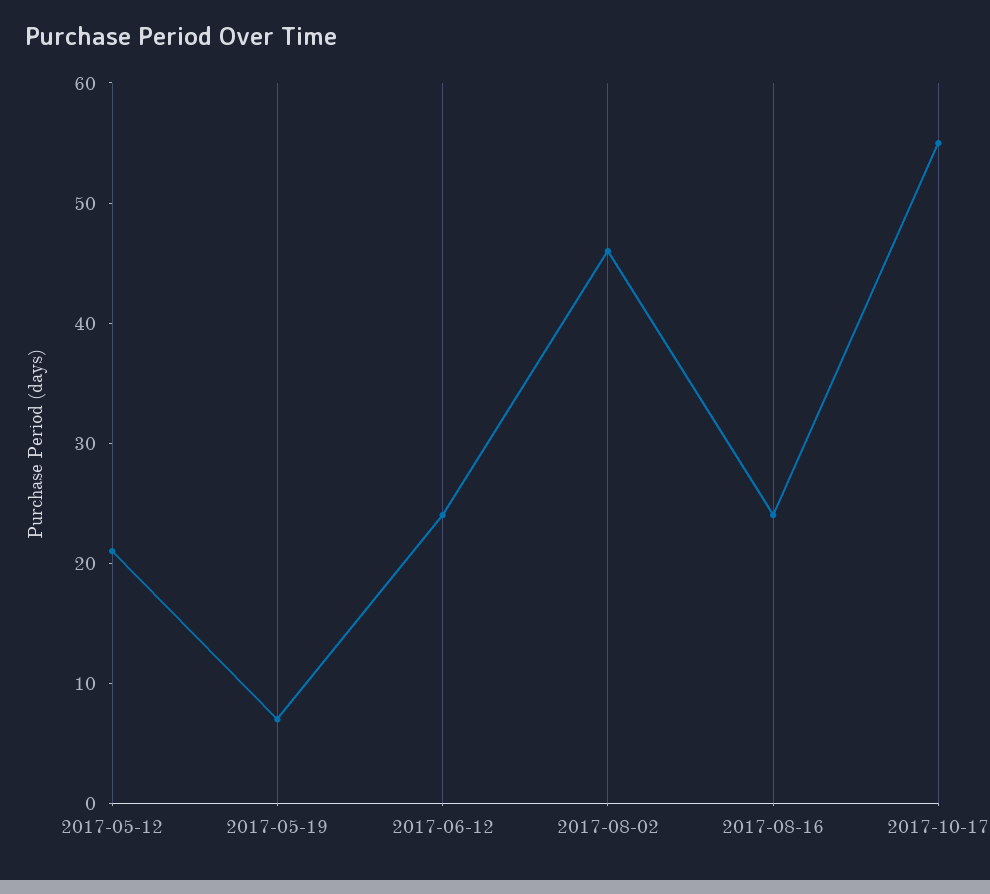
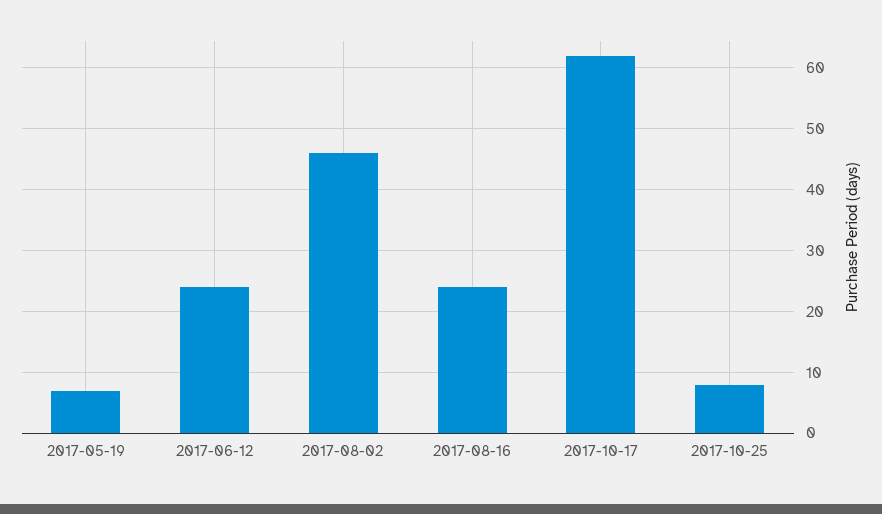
2017-05-12: 21 -> none
2017-10-17: 55 -> 62
2017-10-25: none -> 8

